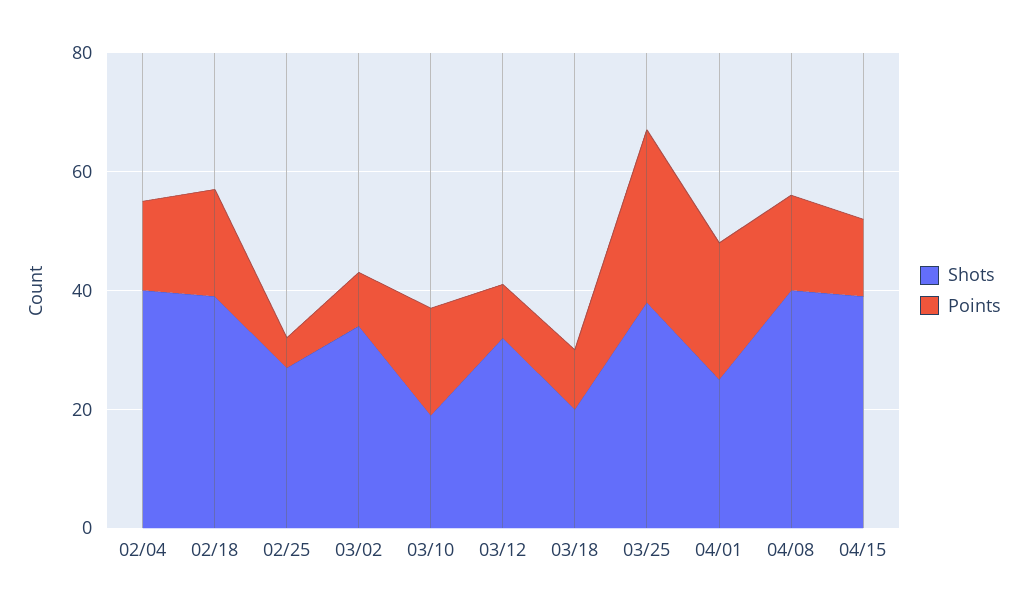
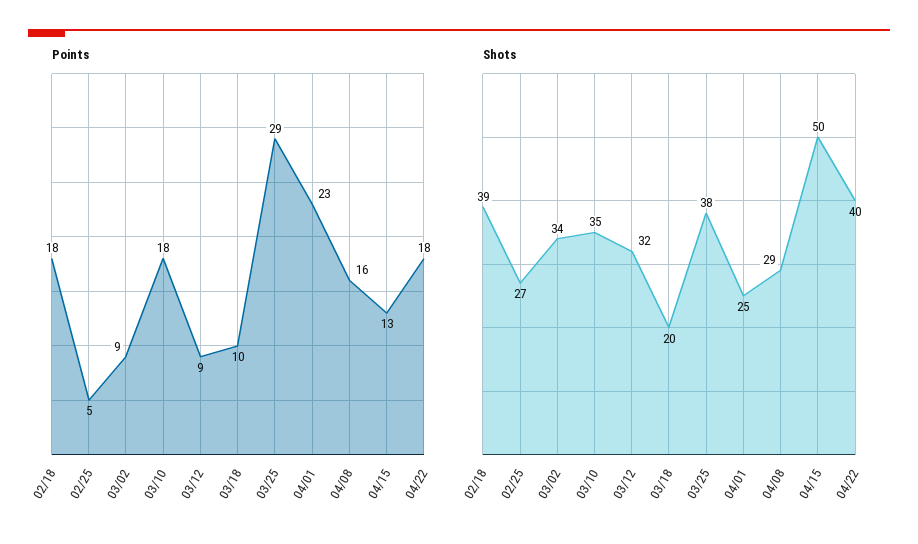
Shots, 02/04: 40 -> none
Points, 02/04: 15 -> none
Shots, 03/10: 20 -> 35
Shots, 04/08: 40 -> 29
Shots, 04/15: 40 -> 50
Points, 04/22: none -> 18
Shots, 04/22: none -> 40

